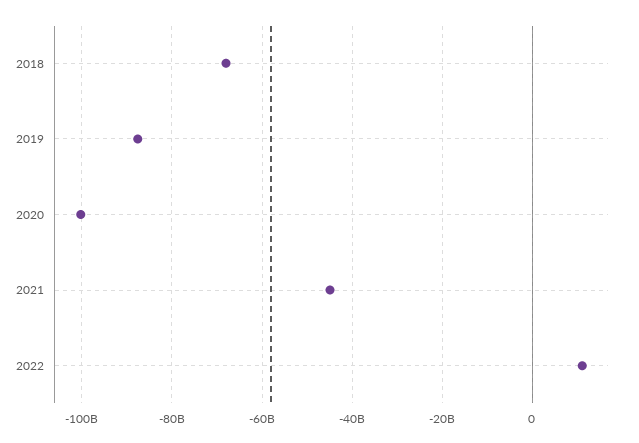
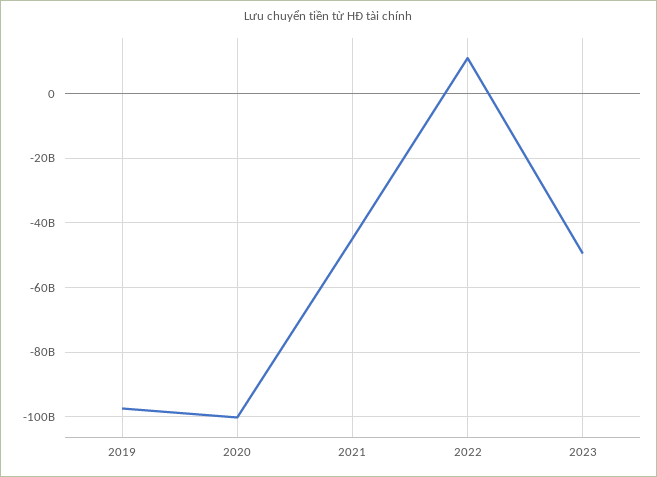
2018: -68000000000 -> none
2019: -88000000000 -> -98000000000
2023: none -> -50000000000

